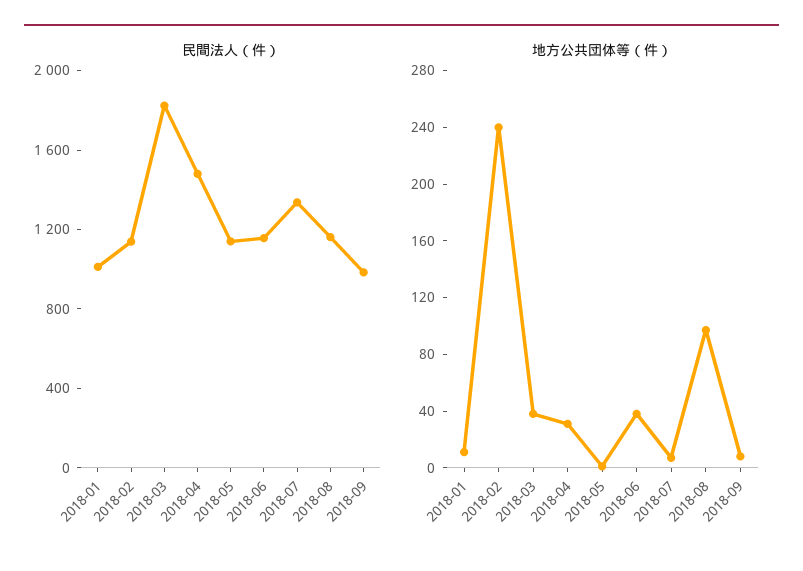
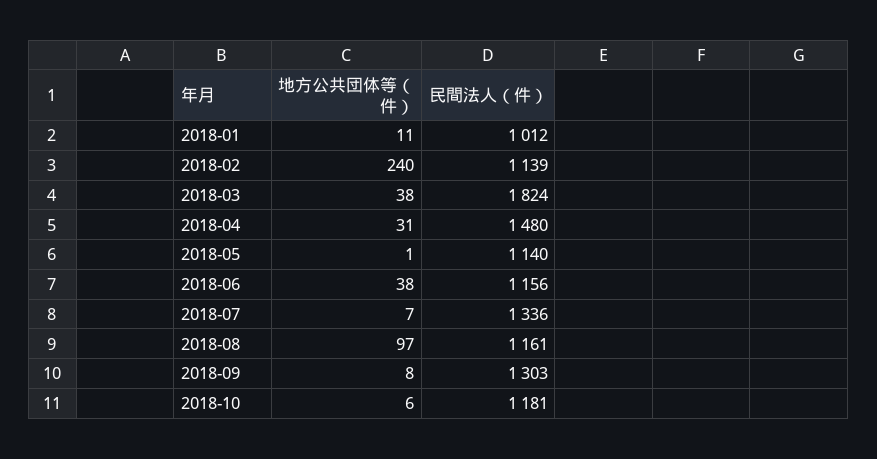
民間法人（件）, 2018-09: 1000 -> 1303
地方公共団体等（件）, 2018-10: none -> 6
民間法人（件）, 2018-10: none -> 1181

